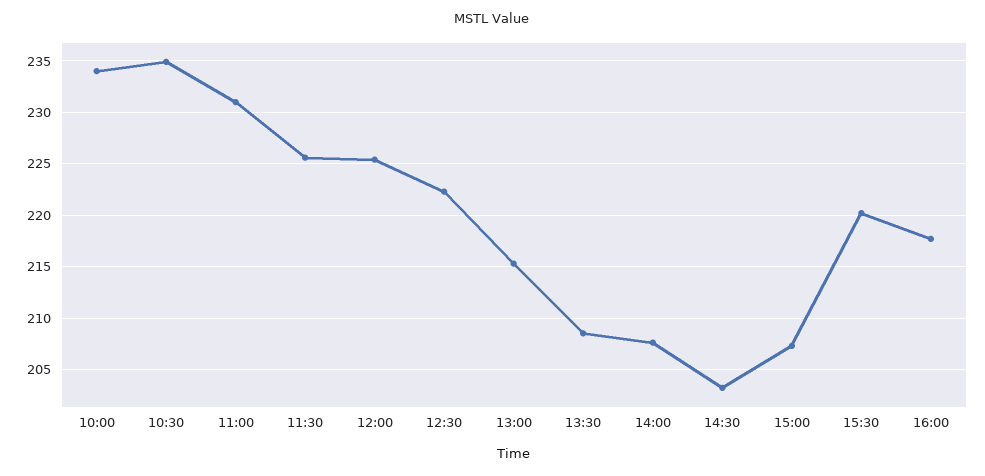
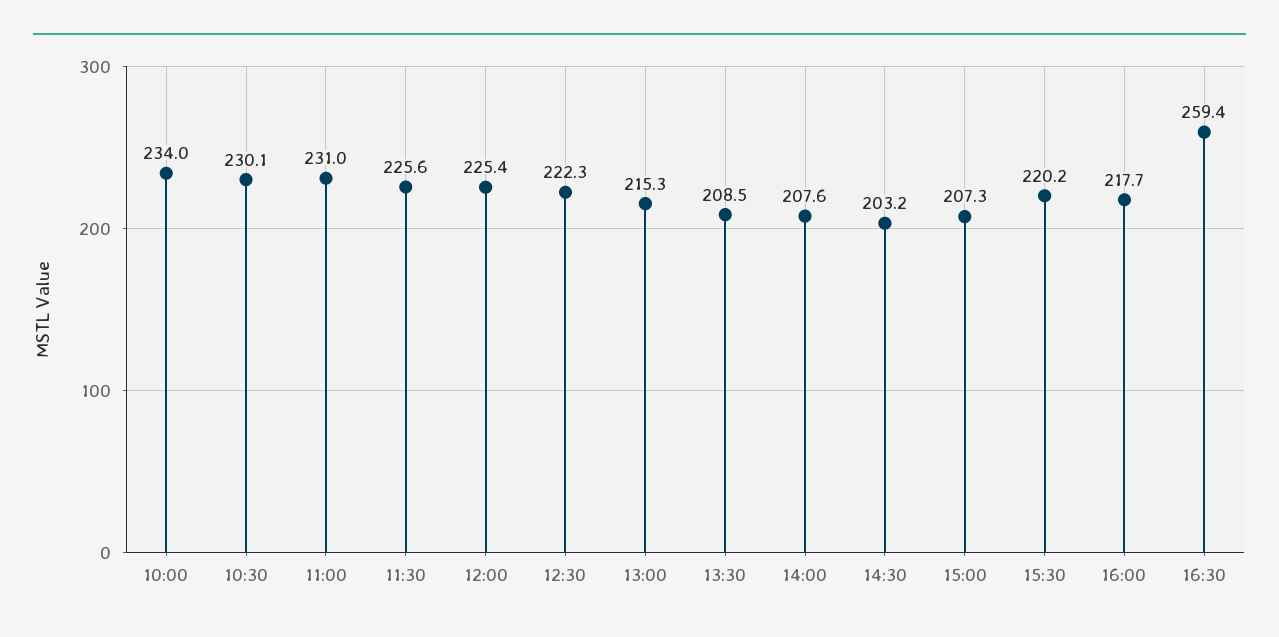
10:30: 235 -> 230.1
16:30: none -> 259.4

